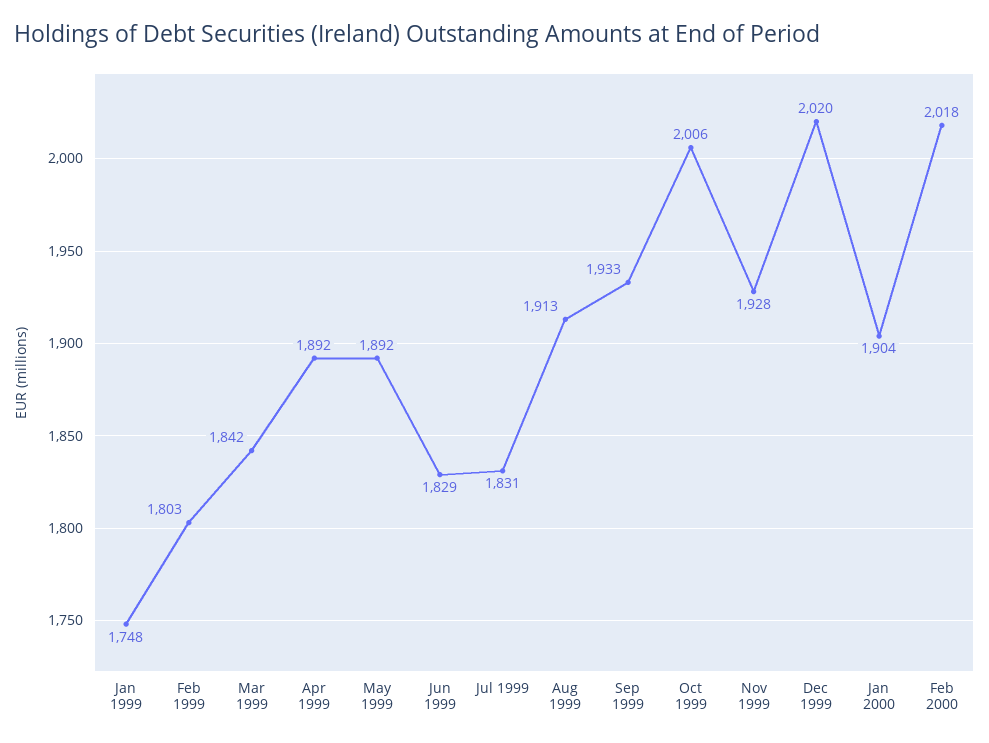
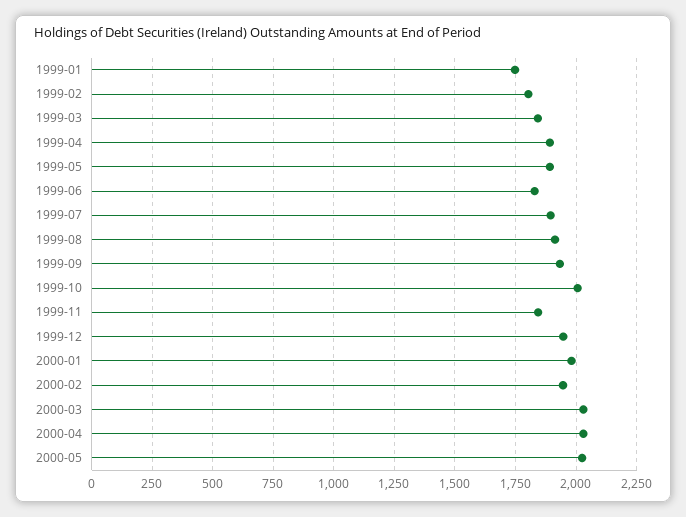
Jul 1999: 1831 -> 1900
Nov 1999: 1928 -> 1850
Dec 1999: 2020 -> 1950
Jan 2000: 1904 -> 1975
Feb 2000: 2018 -> 1950
2000-03: none -> 2025
2000-04: none -> 2025
2000-05: none -> 2025

